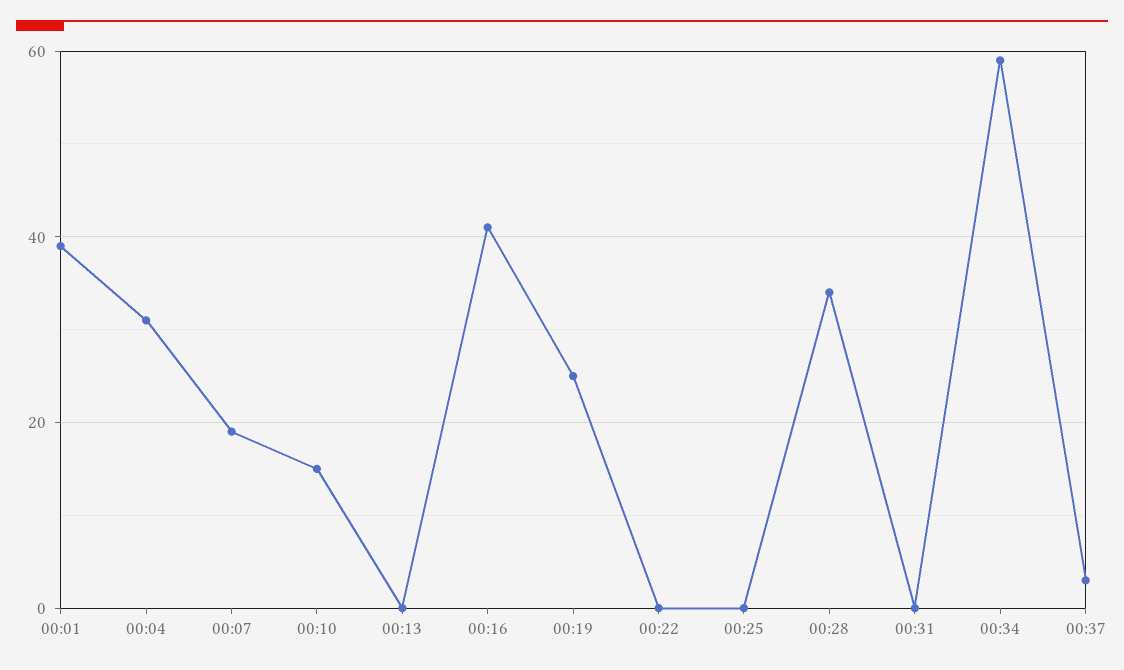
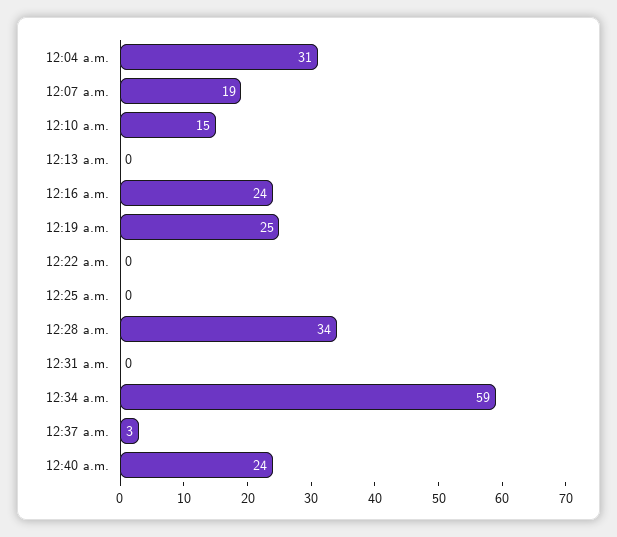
00:01: 40 -> none
00:16: 40 -> 24
12:40 a.m.: none -> 24

